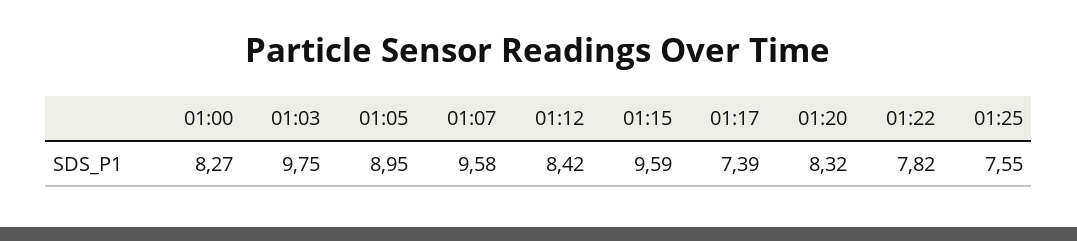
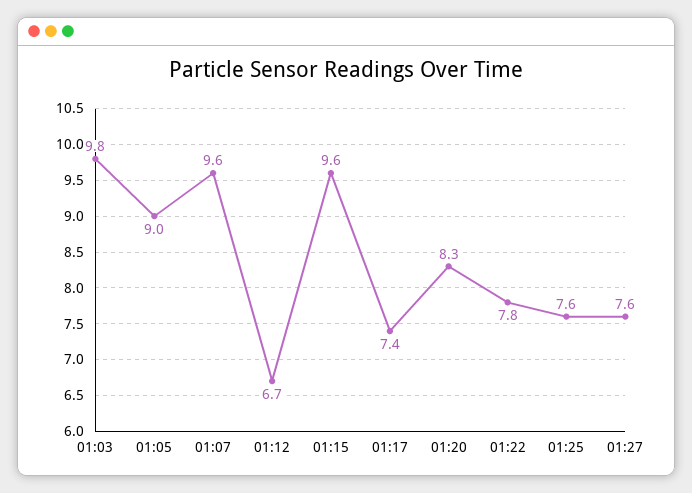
01:00: 8.27 -> none
01:12: 8.42 -> 6.7
01:27: none -> 7.6

